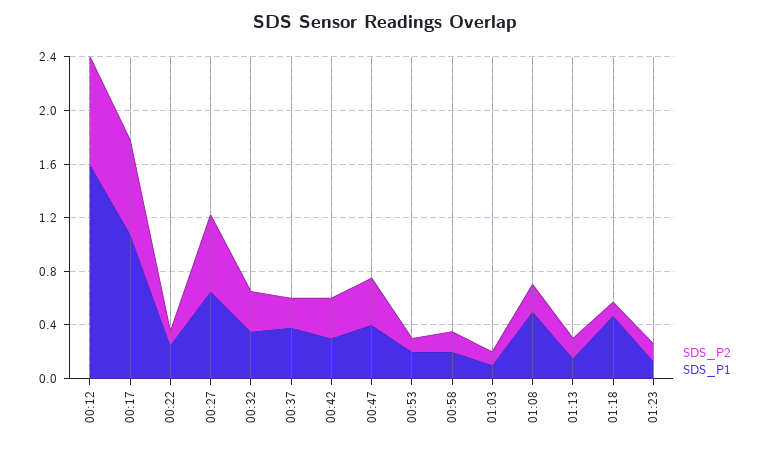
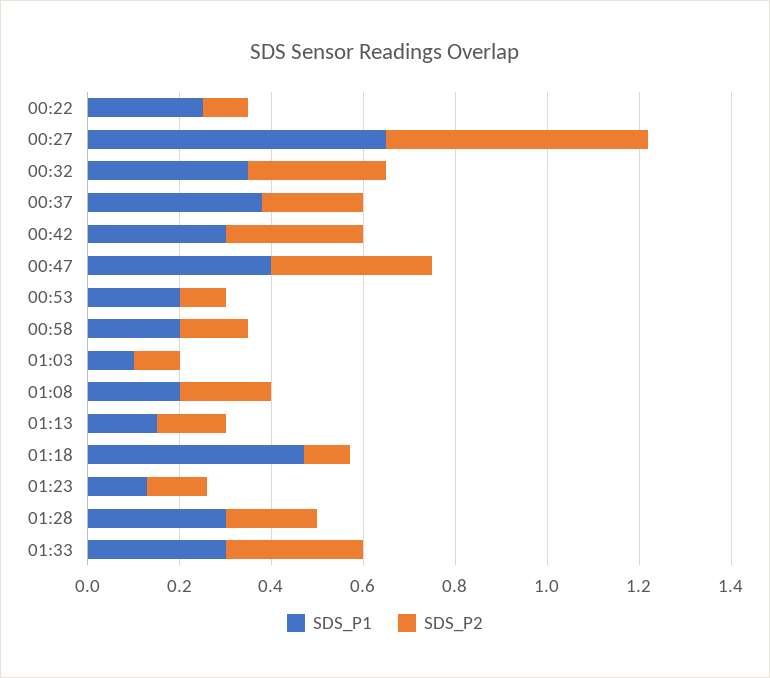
SDS_P2, 00:12: 0.8 -> none
SDS_P1, 00:12: 1.6 -> none
SDS_P2, 00:17: 0.7 -> none
SDS_P1, 00:17: 1.1 -> none
SDS_P1, 01:08: 0.5 -> 0.2
SDS_P1, 01:28: none -> 0.3
SDS_P2, 01:28: none -> 0.2
SDS_P1, 01:33: none -> 0.3
SDS_P2, 01:33: none -> 0.3

